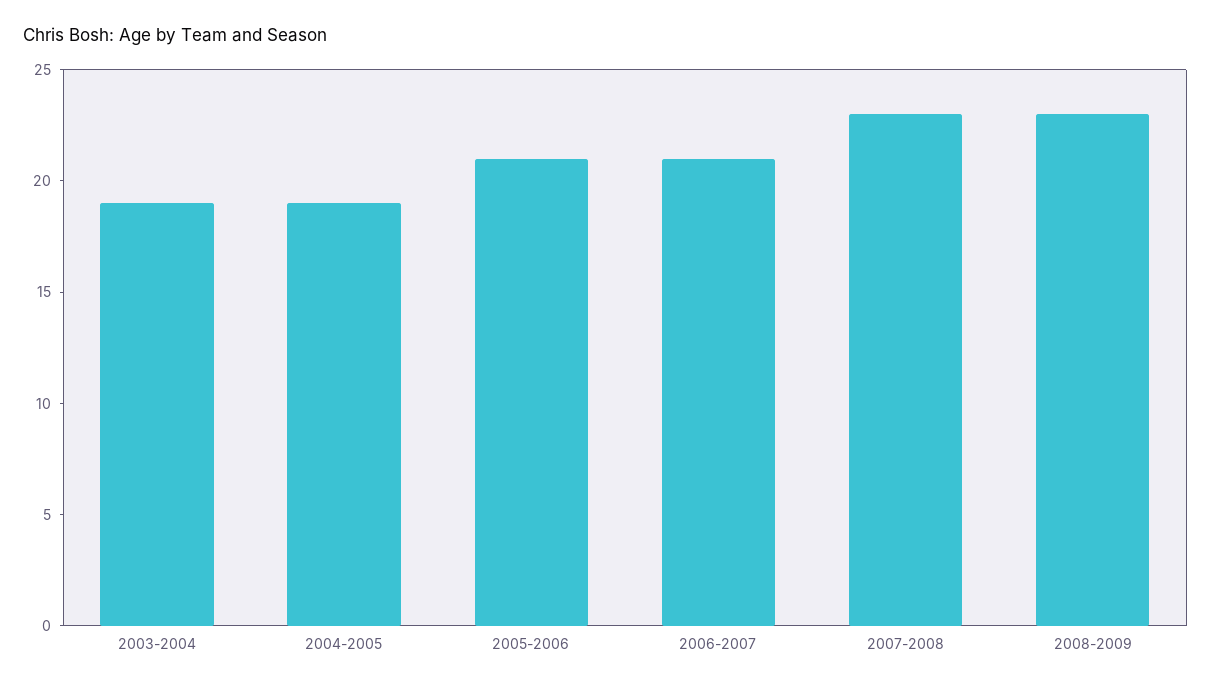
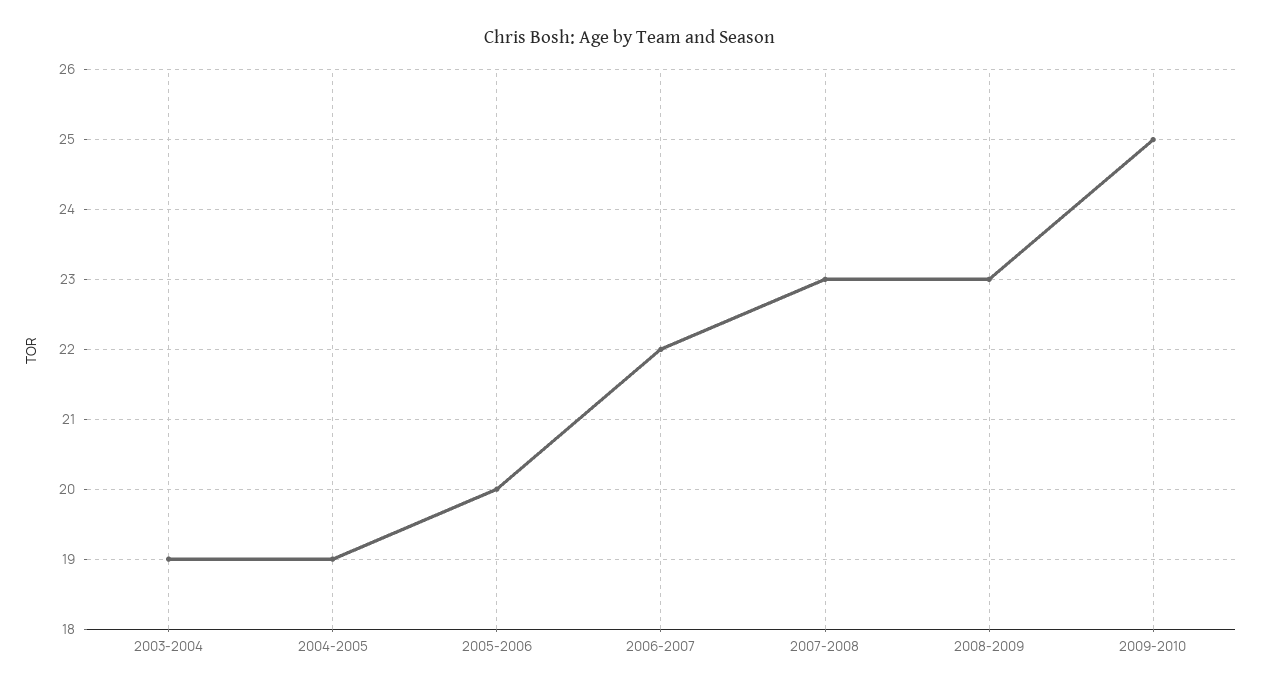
2005-2006: 21 -> 20
2006-2007: 21 -> 22
2009-2010: none -> 25

